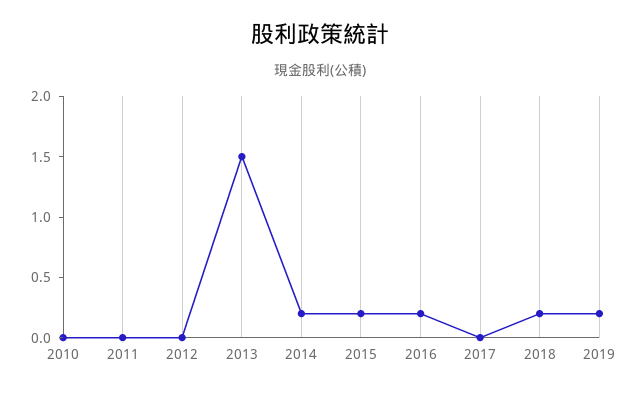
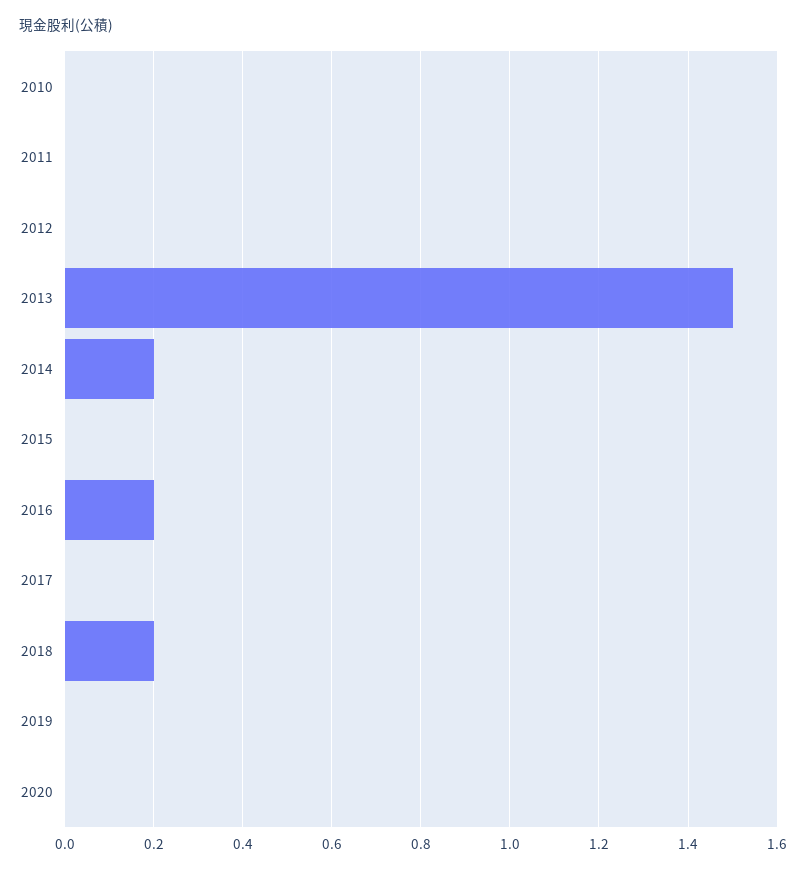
2015: 0.2 -> 0
2019: 0.2 -> 0
2020: none -> 0

